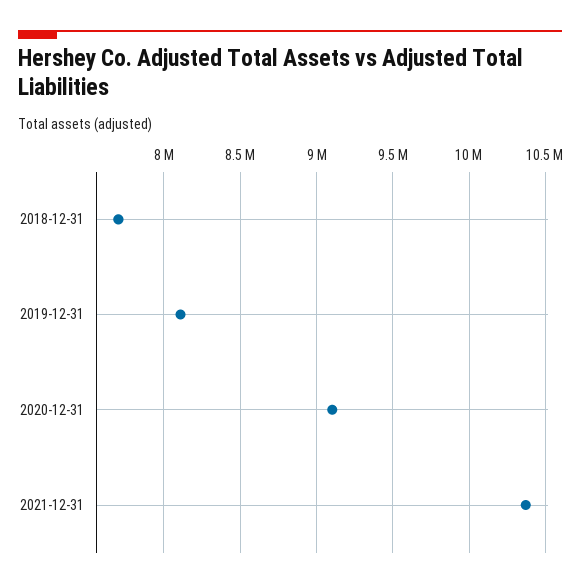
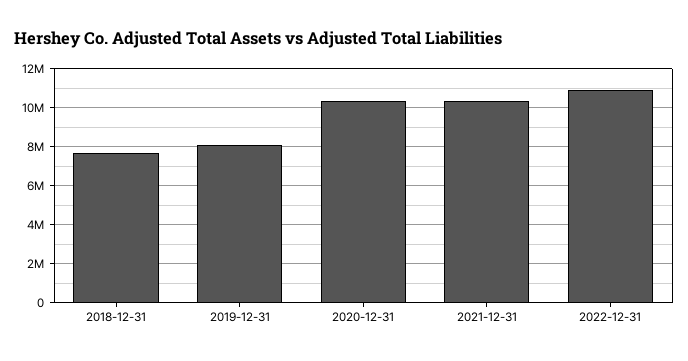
2020-12-31: 9100000 -> 10500000
2022-12-31: none -> 11000000

